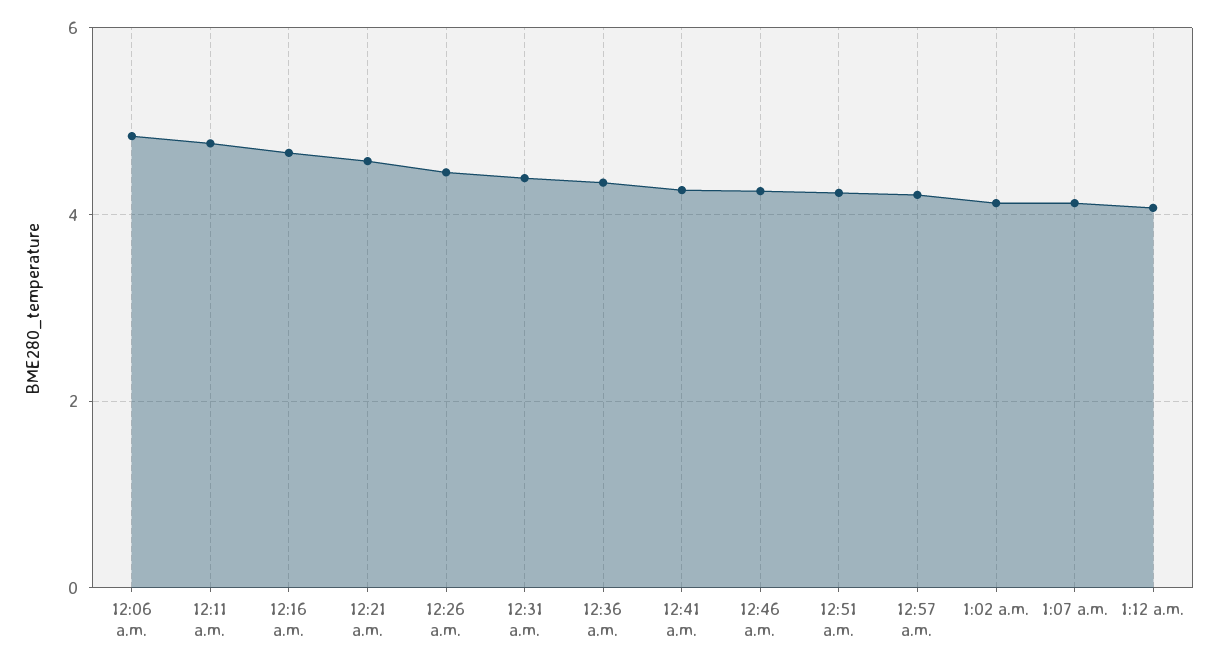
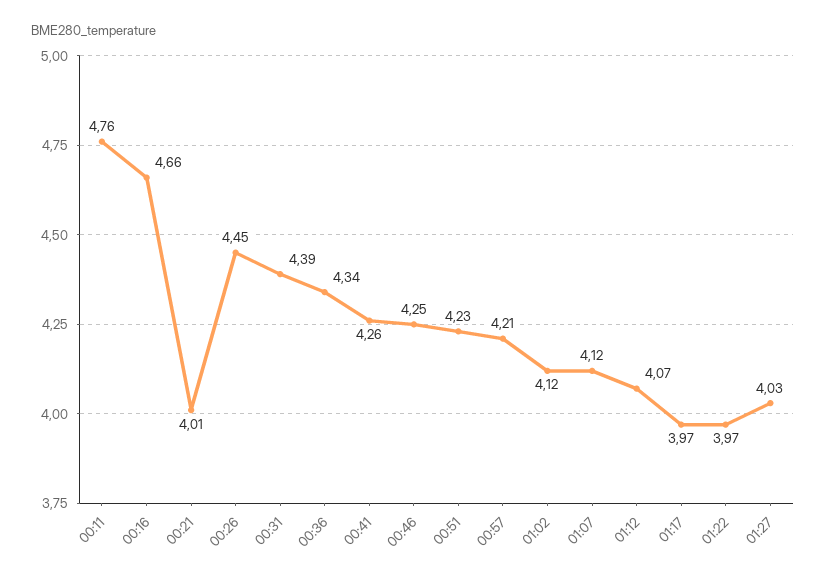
12:06 a.m.: 4.8 -> none
12:21 a.m.: 4.6 -> 4.01
01:17: none -> 3.97
01:22: none -> 3.97
01:27: none -> 4.03

